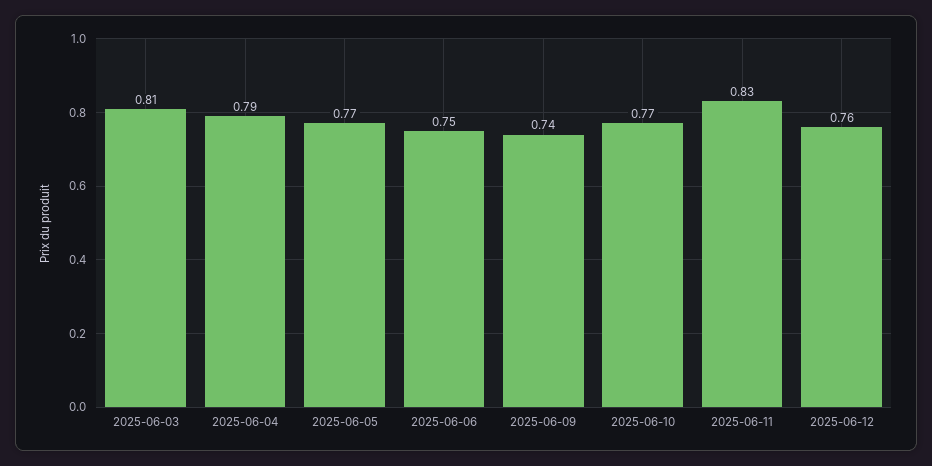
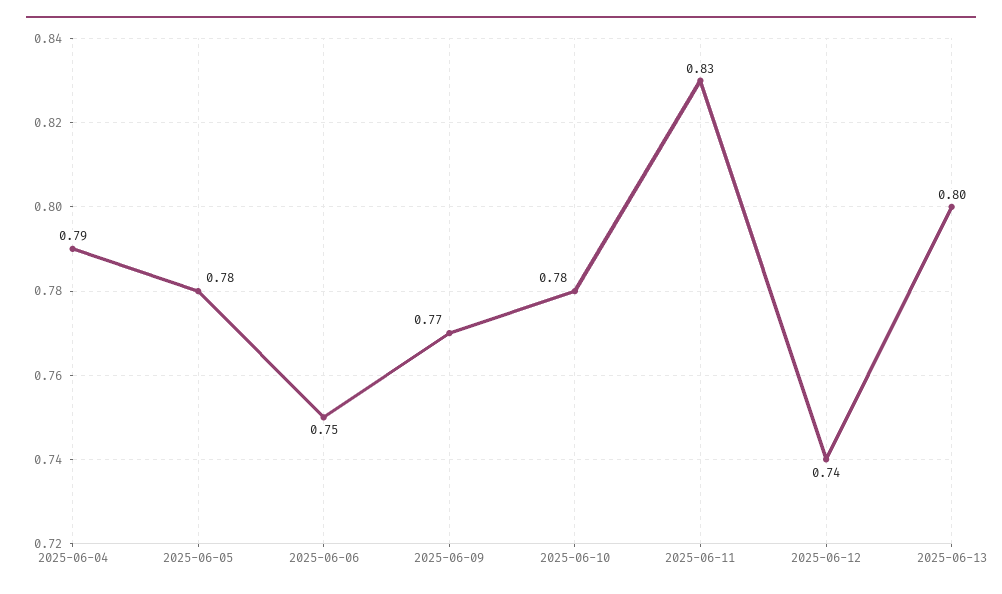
2025-06-03: 0.81 -> none
2025-06-05: 0.77 -> 0.78
2025-06-09: 0.74 -> 0.77
2025-06-10: 0.77 -> 0.78
2025-06-12: 0.76 -> 0.74
2025-06-13: none -> 0.8

